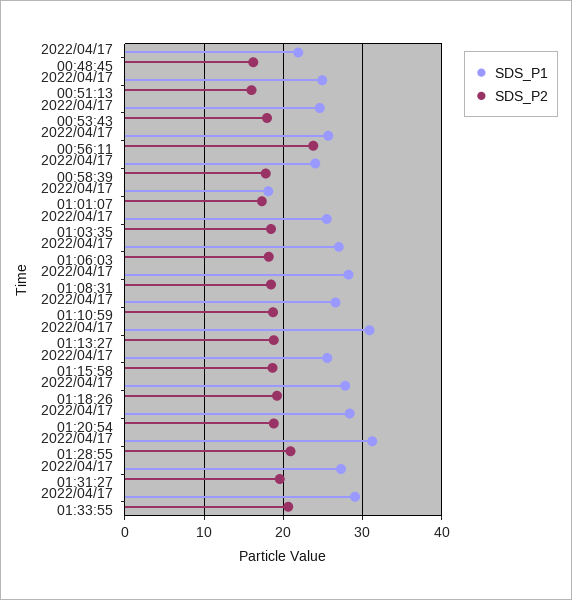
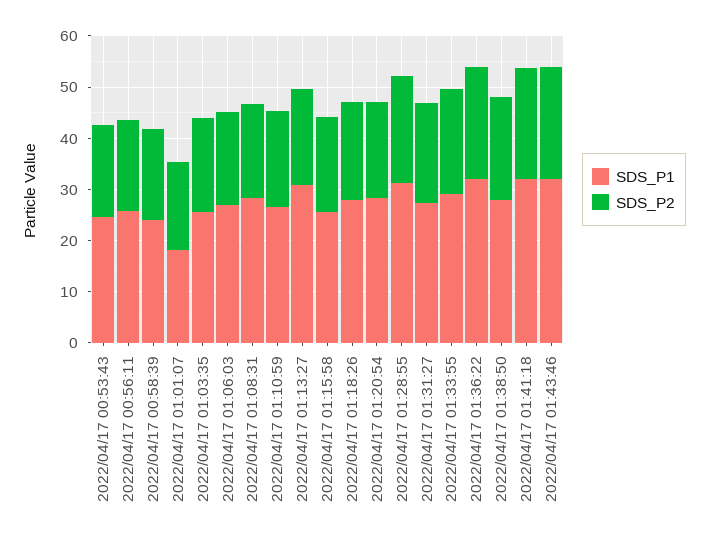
SDS_P1, 2022/04/17 00:48:45: 22 -> none
SDS_P2, 2022/04/17 00:48:45: 16 -> none
SDS_P1, 2022/04/17 00:51:13: 25 -> none
SDS_P2, 2022/04/17 00:51:13: 16 -> none
SDS_P2, 2022/04/17 00:56:11: 24 -> 18
SDS_P1, 2022/04/17 01:36:22: none -> 32
SDS_P2, 2022/04/17 01:36:22: none -> 22
SDS_P1, 2022/04/17 01:38:50: none -> 28
SDS_P2, 2022/04/17 01:38:50: none -> 20
SDS_P1, 2022/04/17 01:41:18: none -> 32
SDS_P2, 2022/04/17 01:41:18: none -> 22
SDS_P1, 2022/04/17 01:43:46: none -> 32
SDS_P2, 2022/04/17 01:43:46: none -> 22

